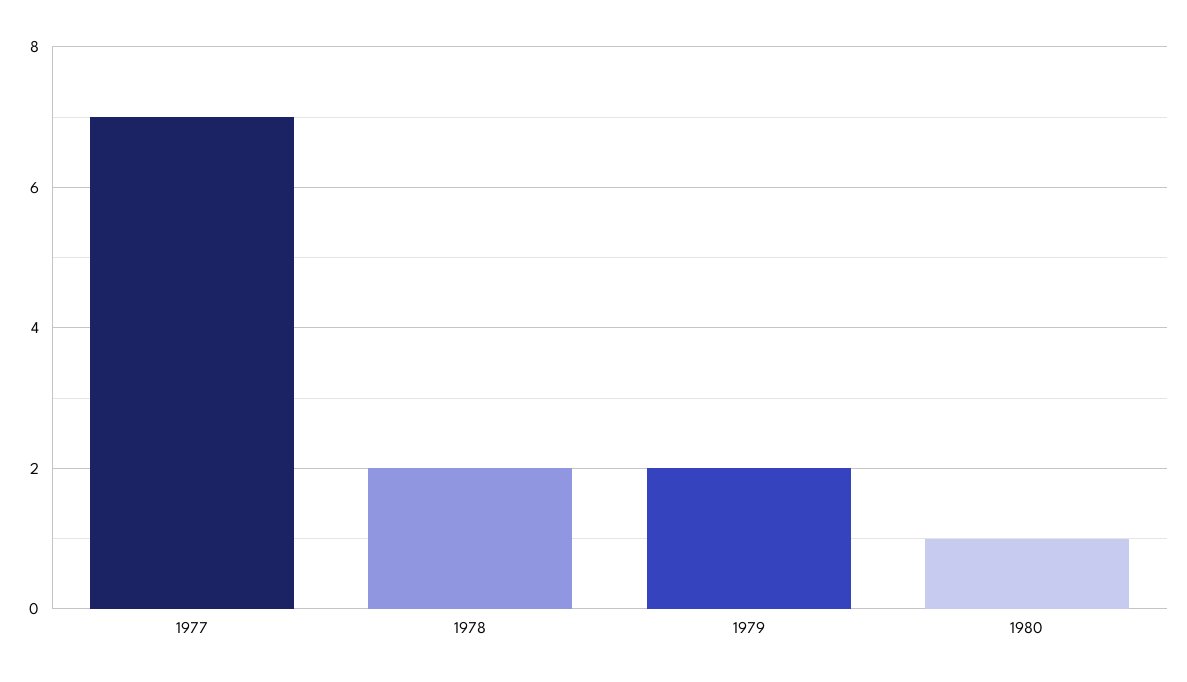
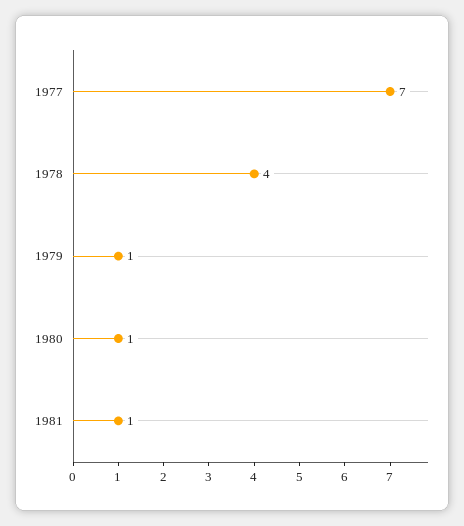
1978: 2 -> 4
1979: 2 -> 1
1981: none -> 1

